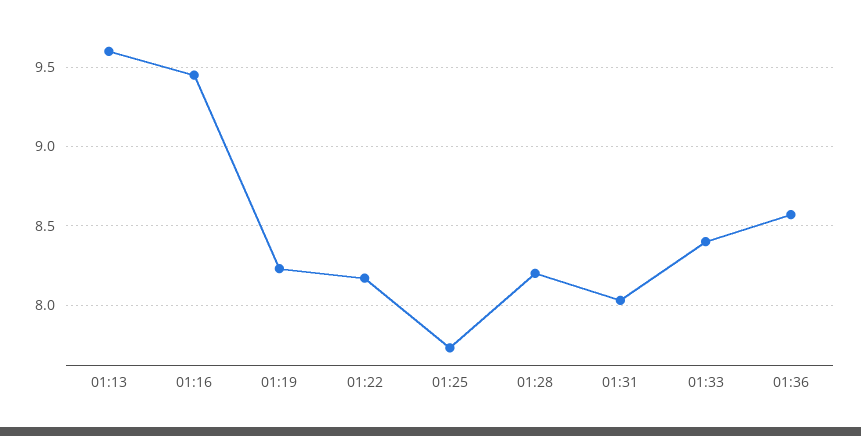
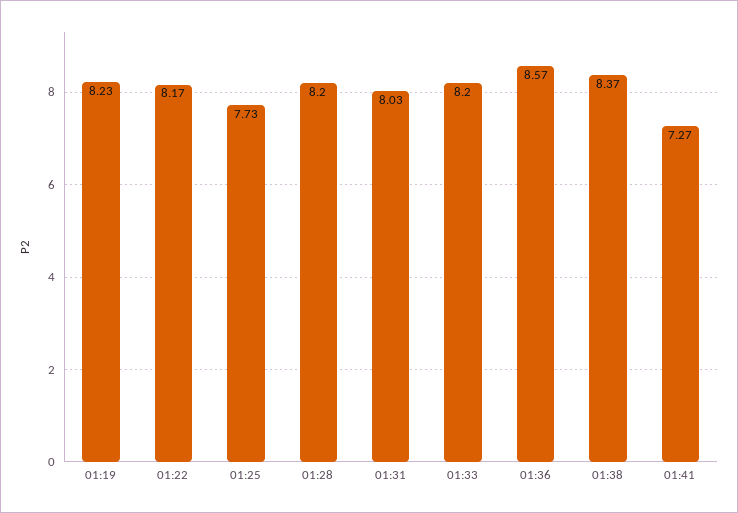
01:13: 9.6 -> none
01:16: 9.45 -> none
01:33: 8.4 -> 8.2
01:38: none -> 8.37
01:41: none -> 7.27

